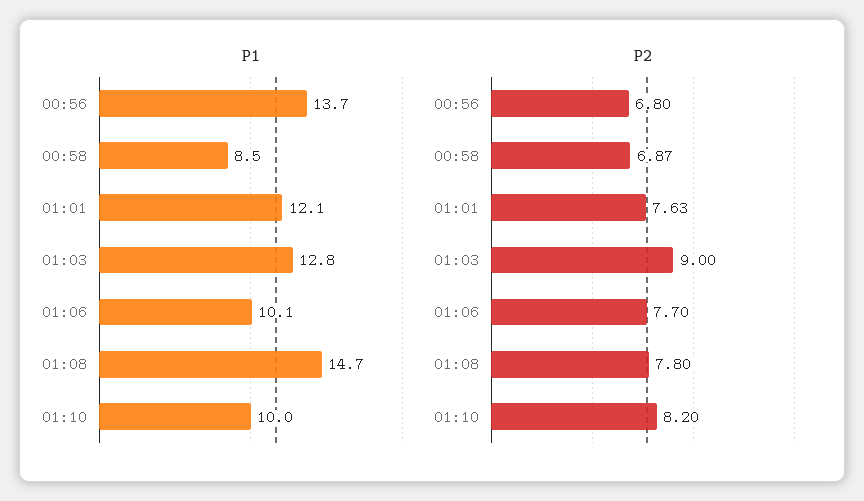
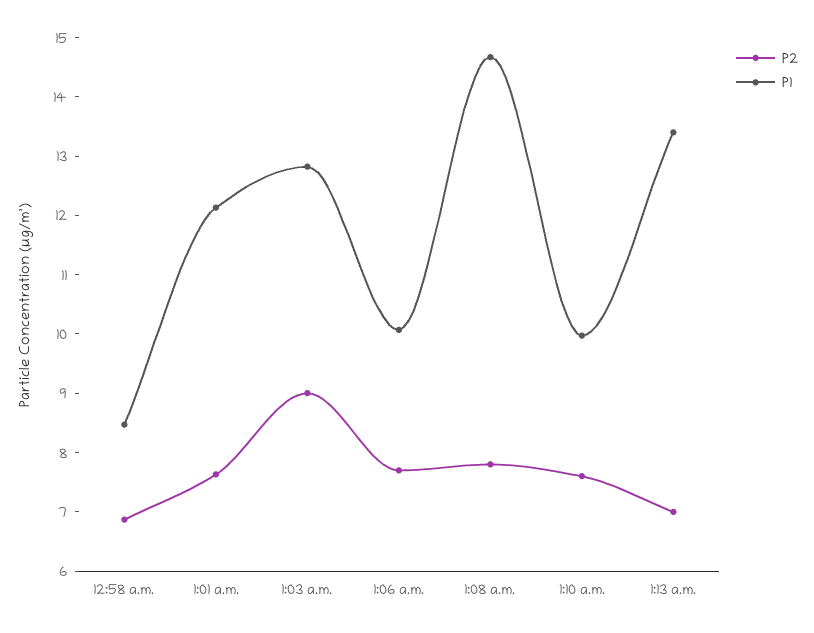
P1, 00:56: 13.7 -> none
P2, 00:56: 6.8 -> none
P2, 01:10: 8.2 -> 7.6
P2, 1:13 a.m.: none -> 7
P1, 1:13 a.m.: none -> 13.4

